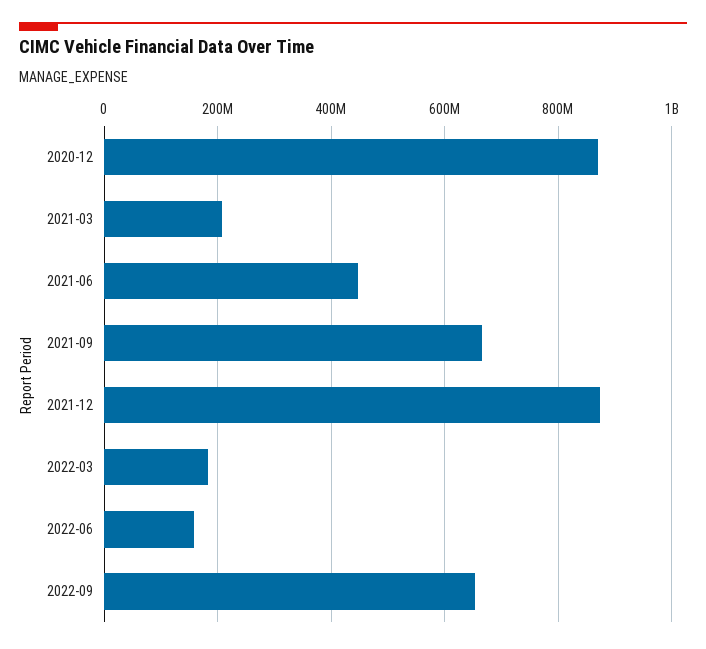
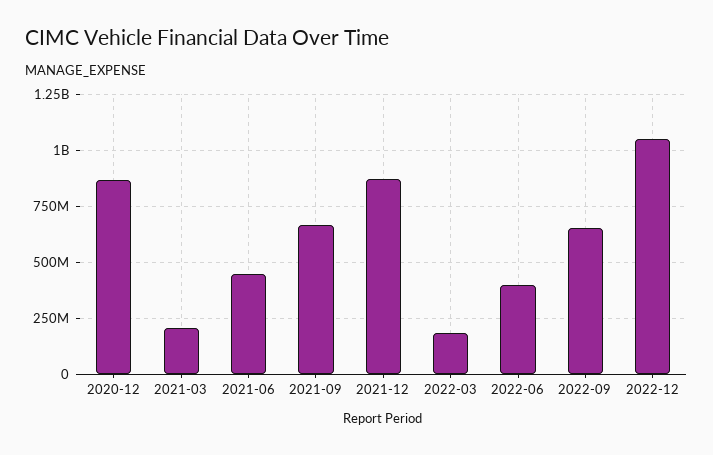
2022-06: 160000000 -> 400000000
2022-12: none -> 1050000000

